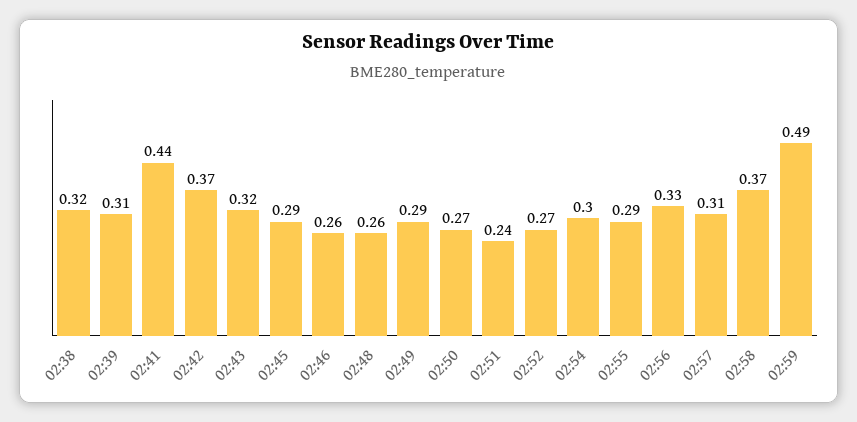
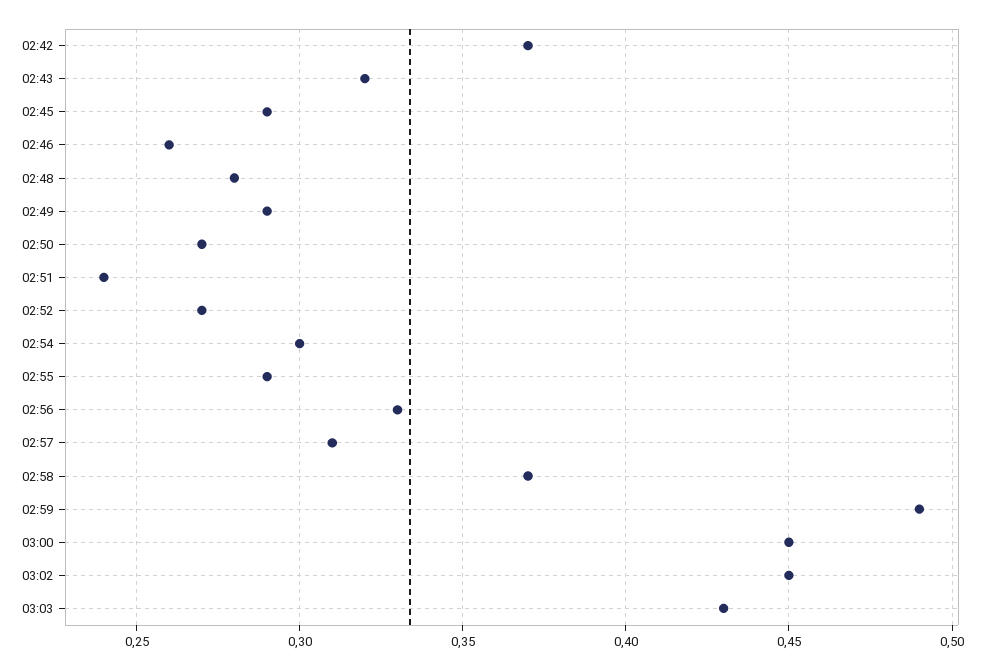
02:38: 0.32 -> none
02:39: 0.31 -> none
02:41: 0.44 -> none
02:48: 0.26 -> 0.28
03:00: none -> 0.45
03:02: none -> 0.45
03:03: none -> 0.43

